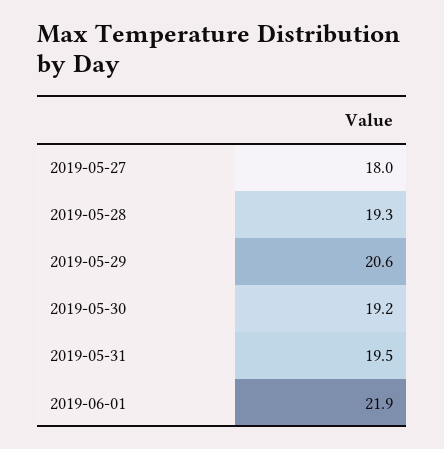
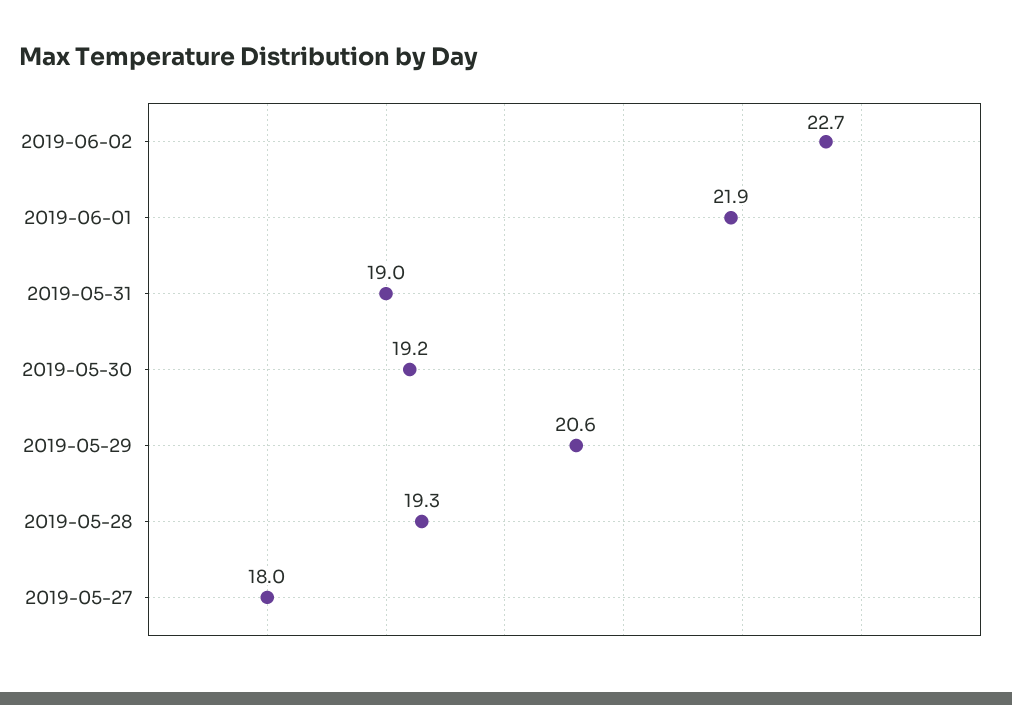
2019-05-31: 19.5 -> 19
2019-06-02: none -> 22.7

